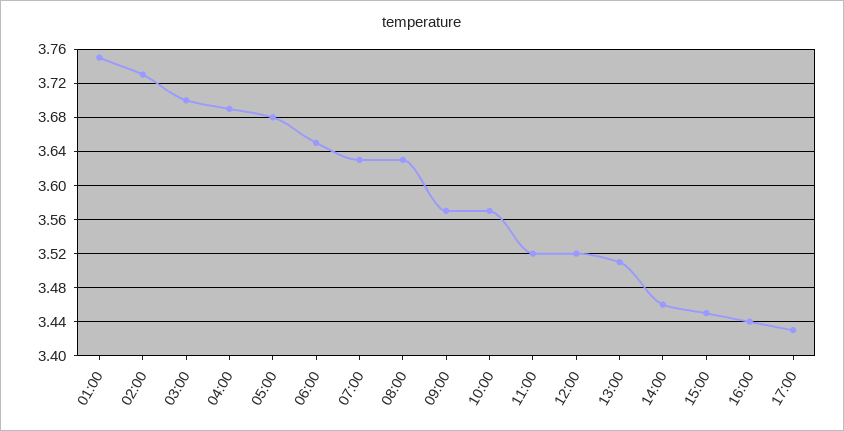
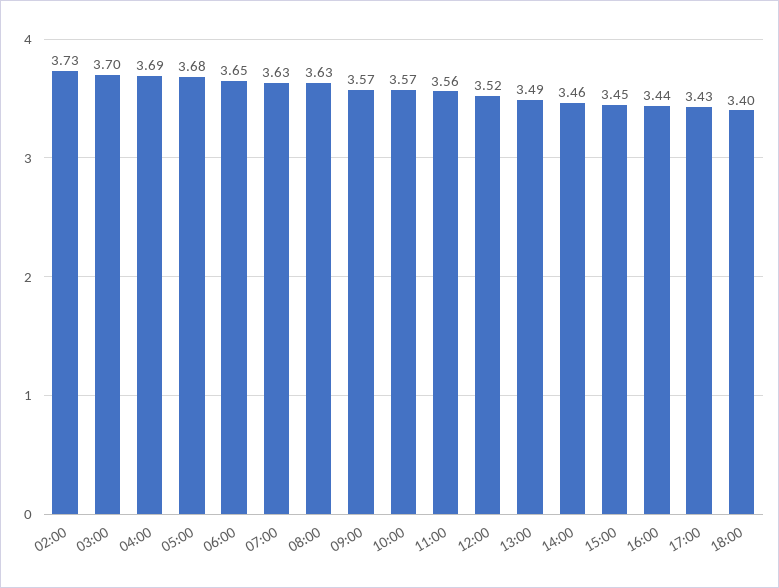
01:00: 3.75 -> none
11:00: 3.52 -> 3.56
13:00: 3.51 -> 3.49
18:00: none -> 3.4

